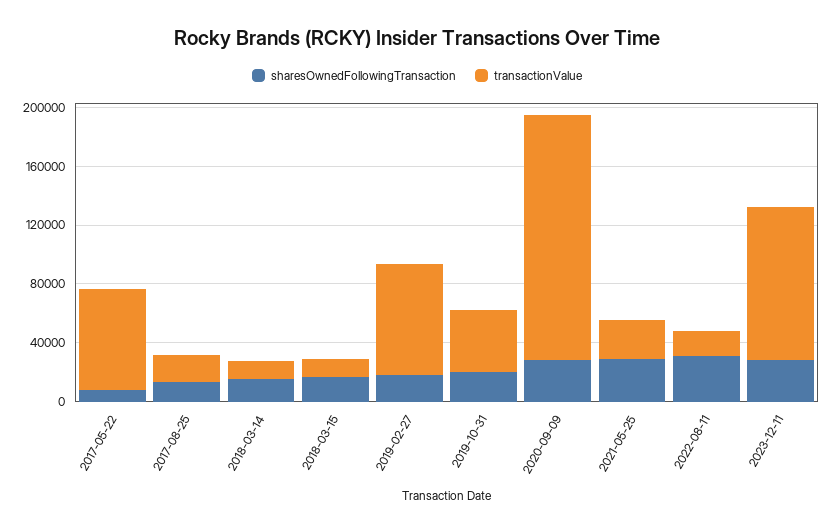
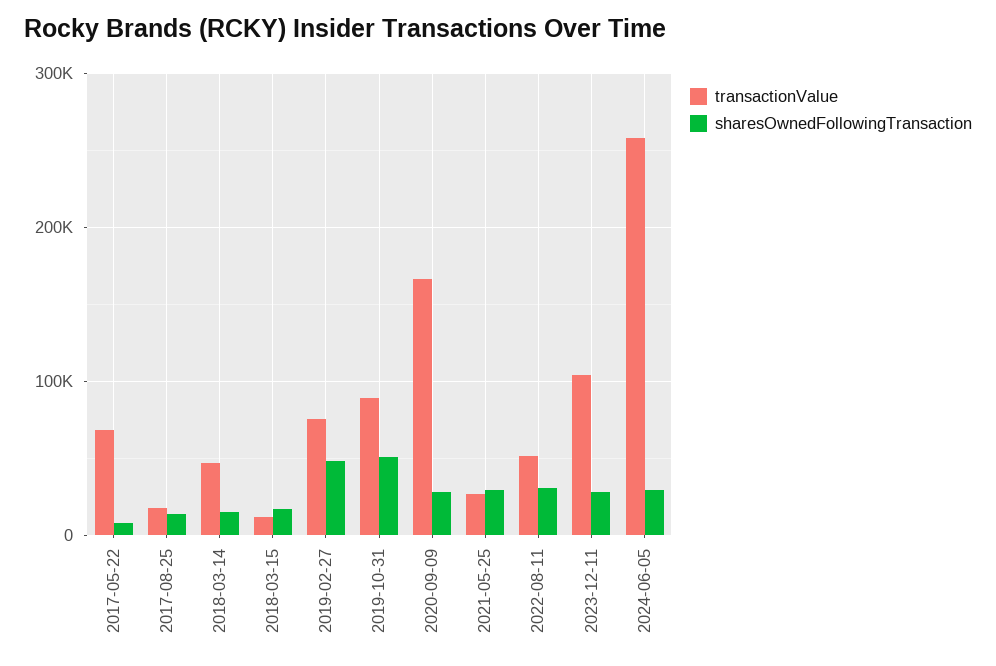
transactionValue, 2018-03-14: 10000 -> 50000
sharesOwnedFollowingTransaction, 2019-02-27: 20000 -> 50000
sharesOwnedFollowingTransaction, 2019-10-31: 20000 -> 50000
transactionValue, 2019-10-31: 40000 -> 90000
transactionValue, 2022-08-11: 20000 -> 50000
transactionValue, 2024-06-05: none -> 260000
sharesOwnedFollowingTransaction, 2024-06-05: none -> 30000

